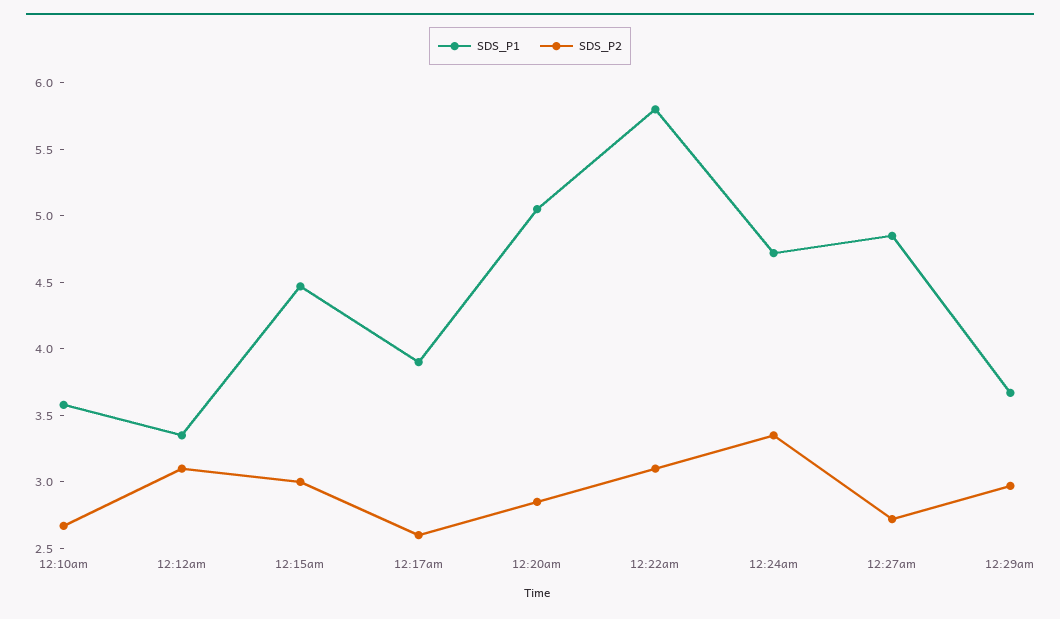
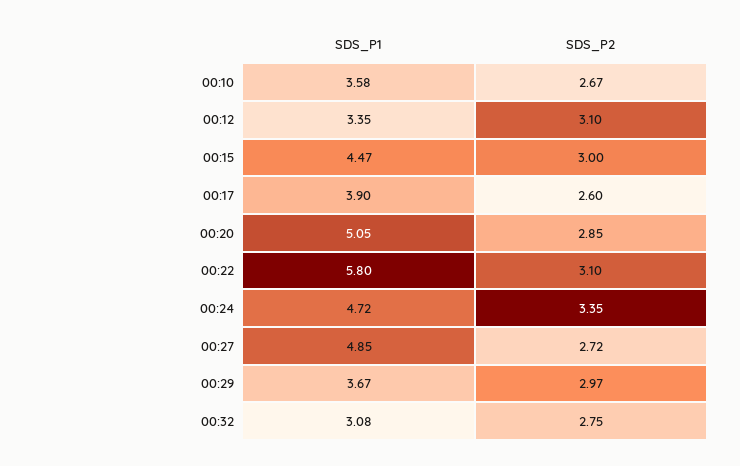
SDS_P1, 00:32: none -> 3.08
SDS_P2, 00:32: none -> 2.75

